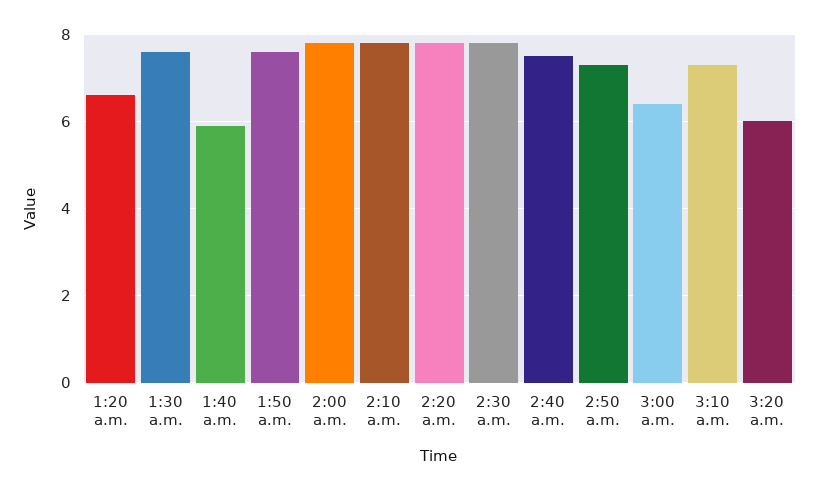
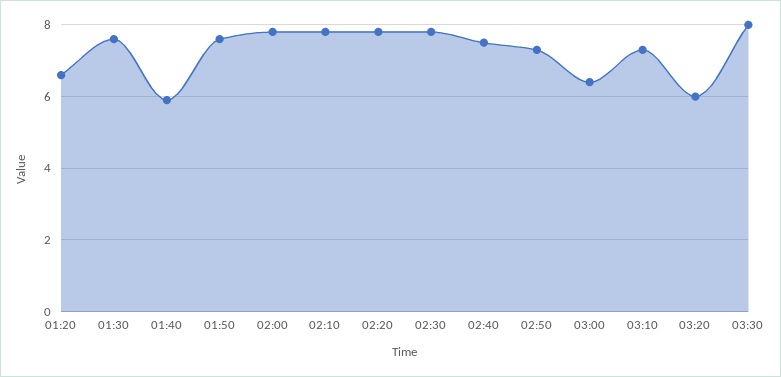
03:30: none -> 8

